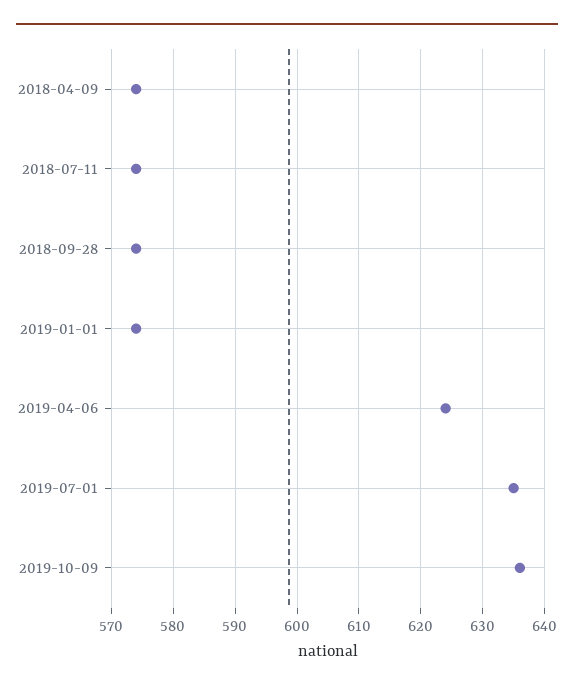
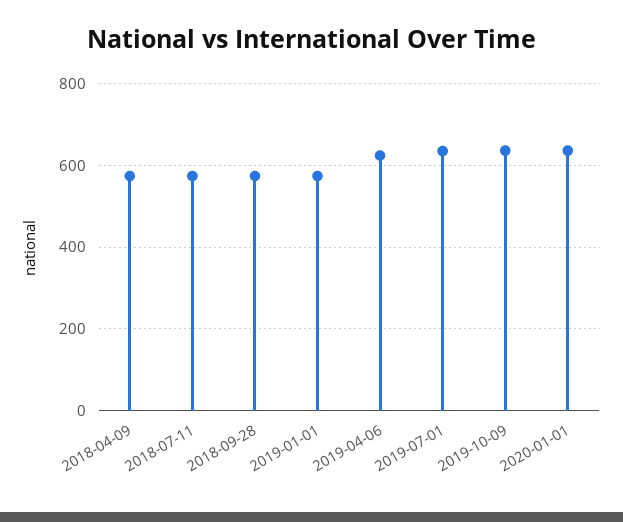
2020-01-01: none -> 640

